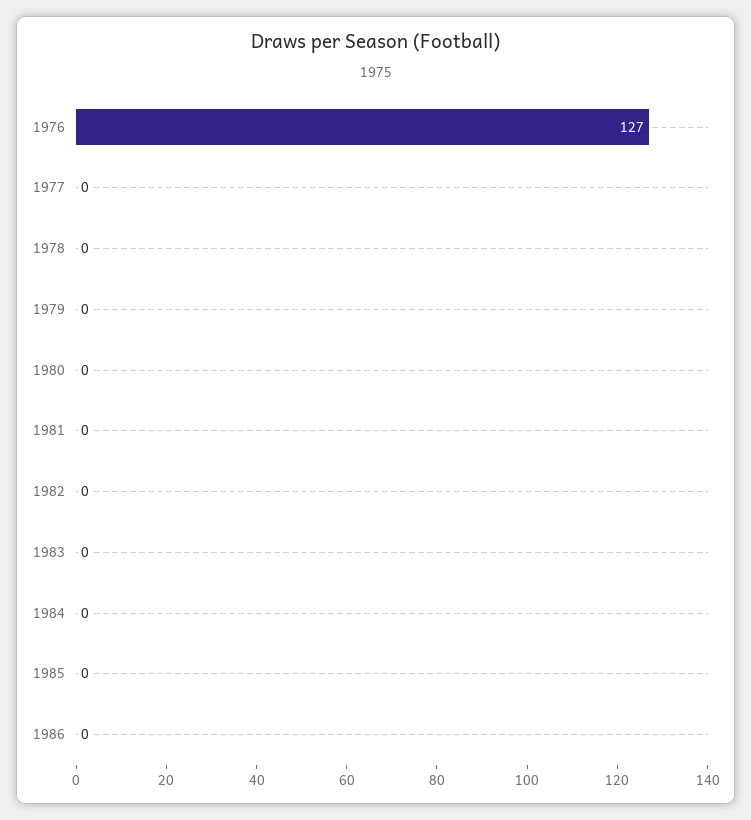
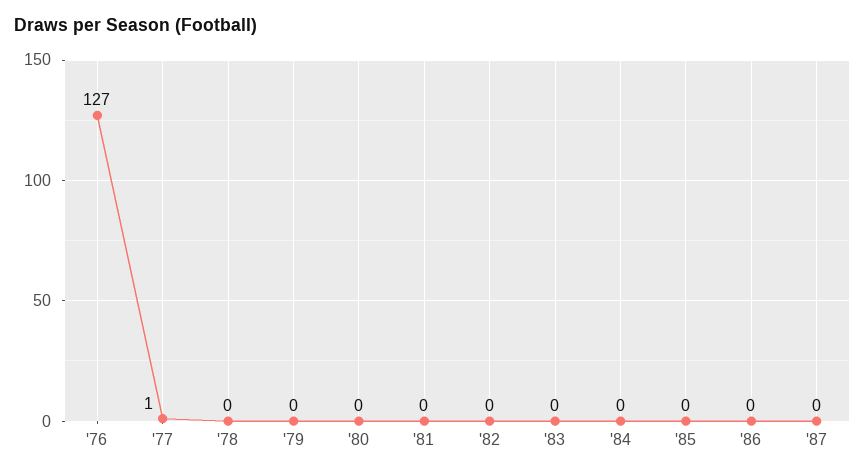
1977: 0 -> 1
'87: none -> 0

